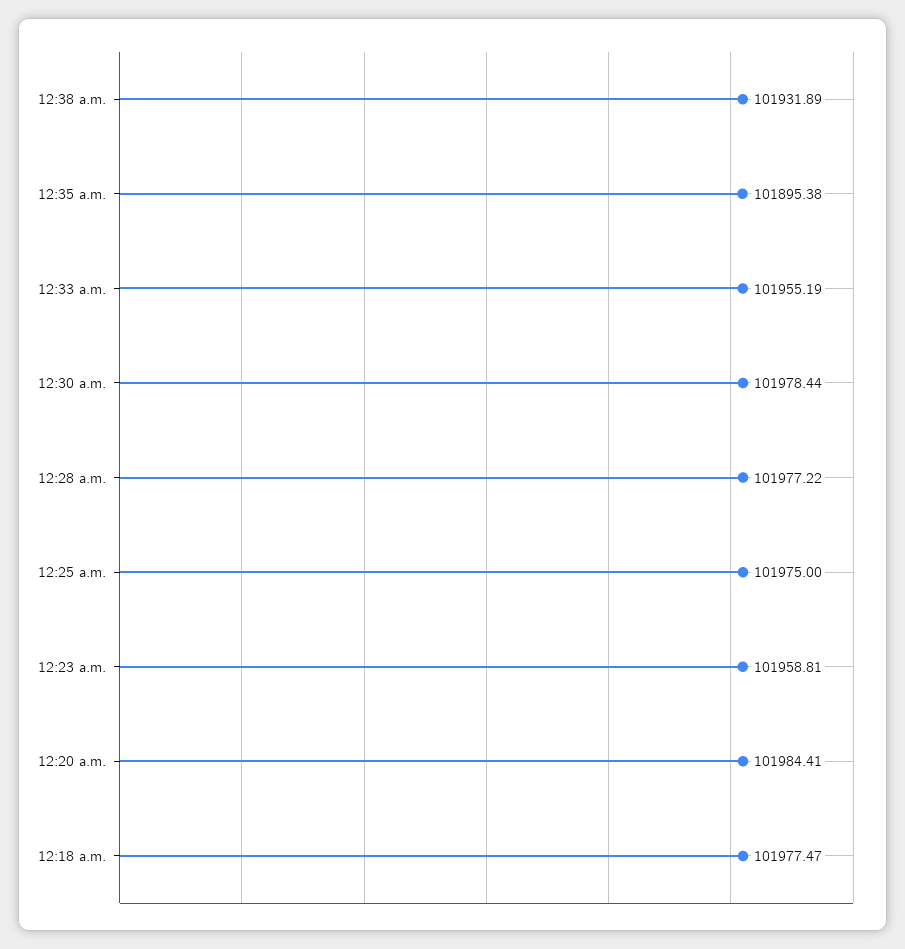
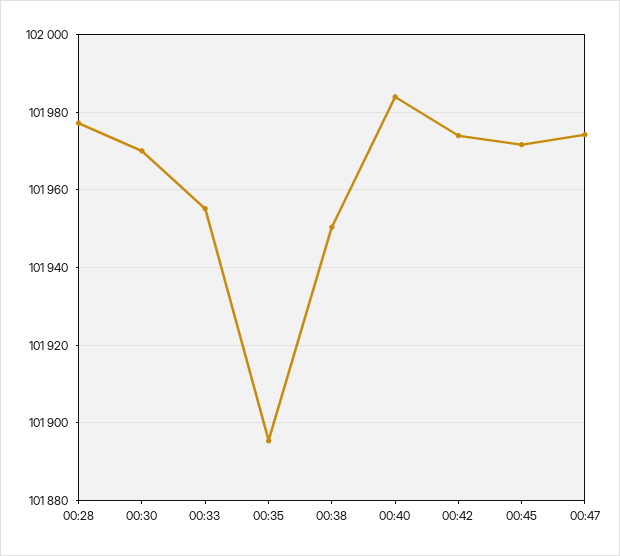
12:38 a.m.: 101931.89 -> 101950
12:30 a.m.: 101978.44 -> 101970
12:25 a.m.: 101975 -> none
12:23 a.m.: 101958.81 -> none
12:20 a.m.: 101984.41 -> none
12:18 a.m.: 101977.47 -> none
00:40: none -> 101984
00:42: none -> 101974
00:45: none -> 101972
00:47: none -> 101974

